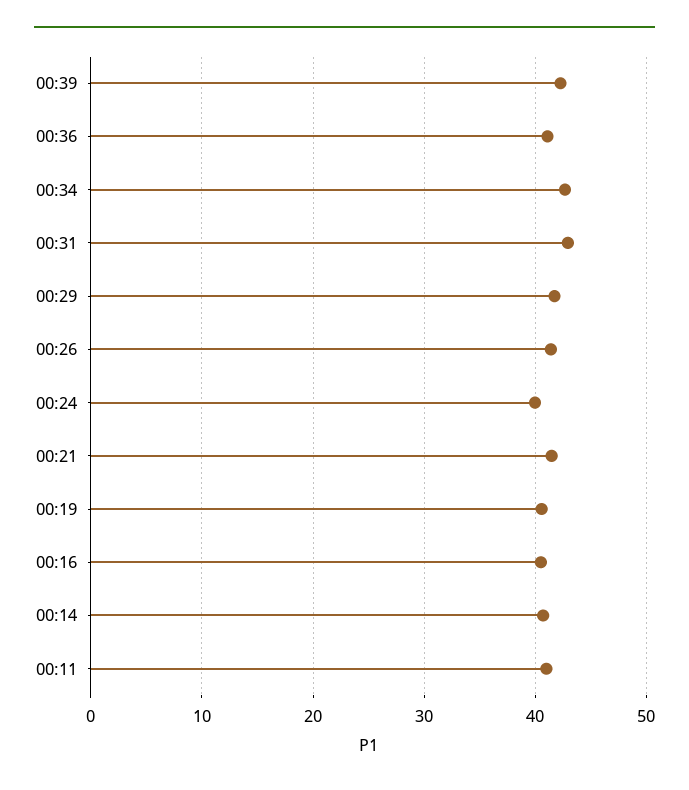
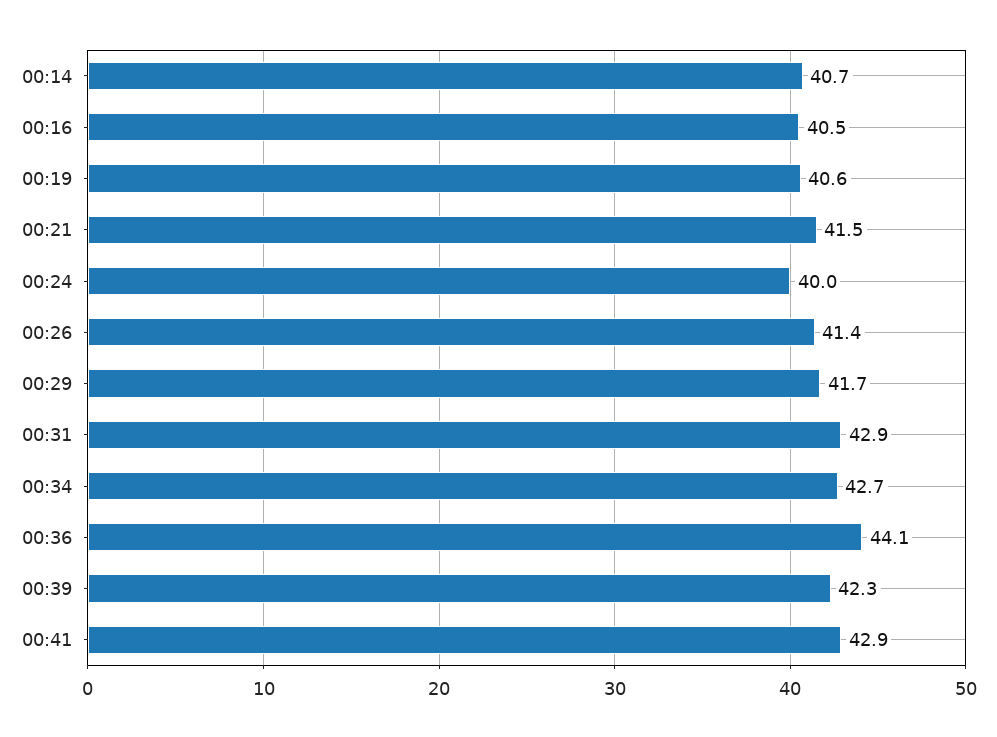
00:36: 41 -> 44.1
00:11: 41 -> none
00:41: none -> 42.9

